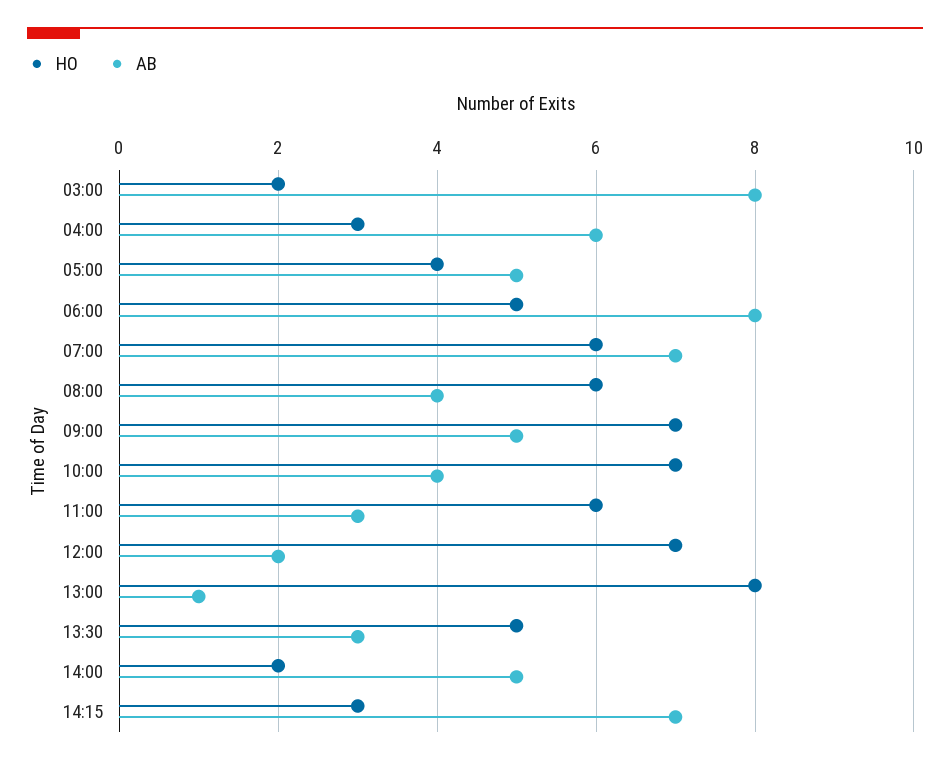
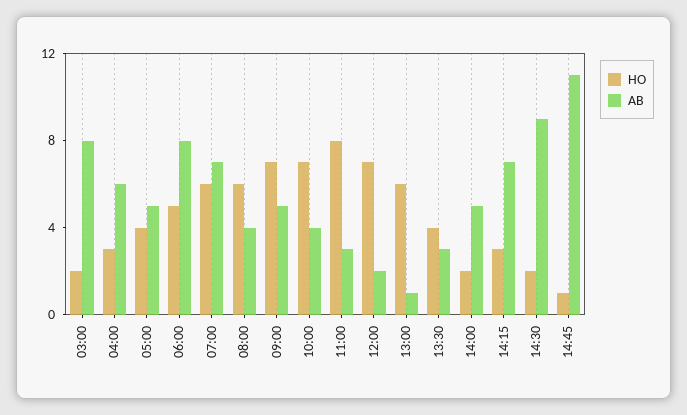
HO, 11:00: 6 -> 8
HO, 13:00: 8 -> 6
HO, 13:30: 5 -> 4
HO, 14:30: none -> 2
AB, 14:30: none -> 9
HO, 14:45: none -> 1
AB, 14:45: none -> 11

